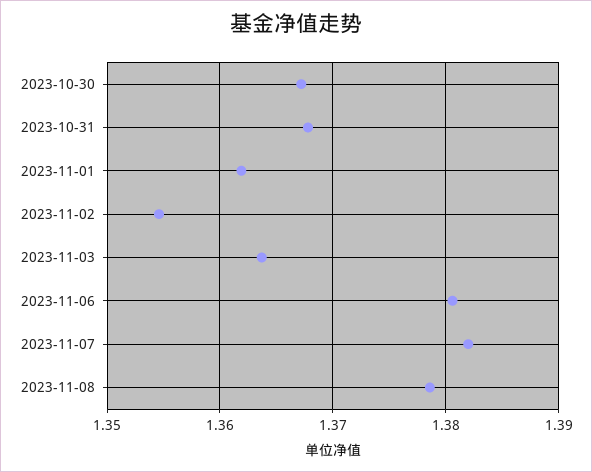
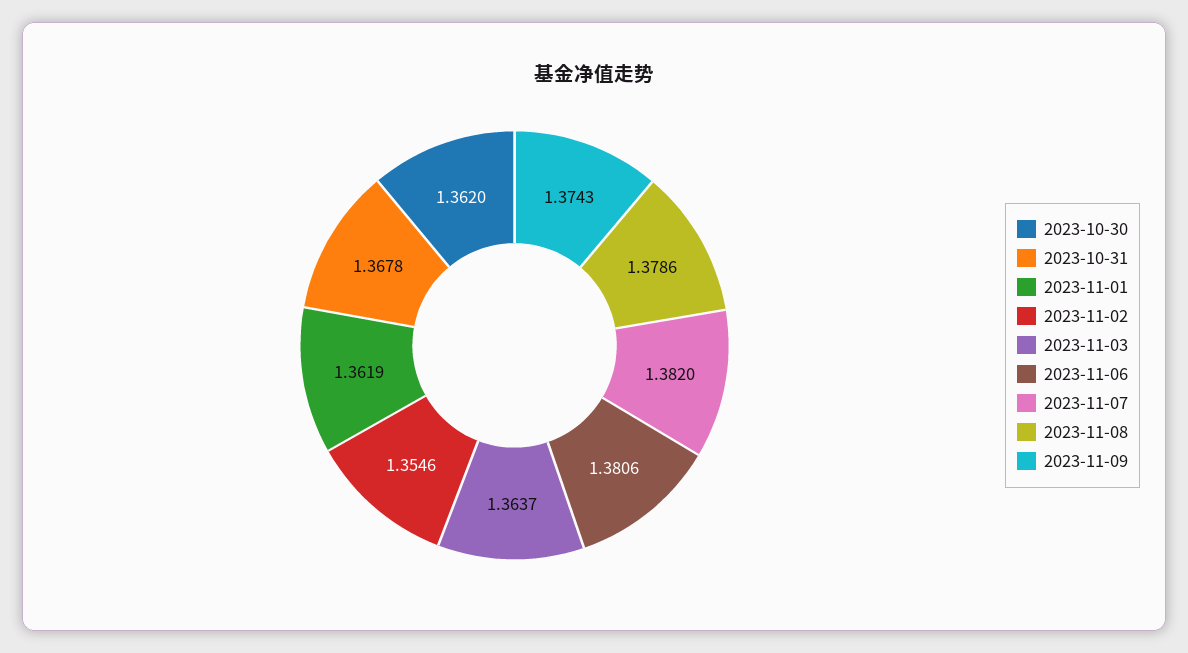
2023-10-30: 1.367 -> 1.362
2023-11-09: none -> 1.3743

